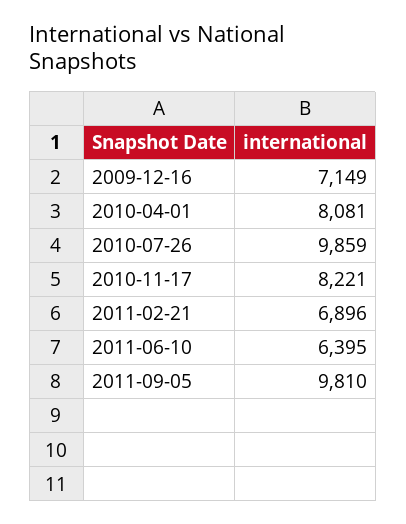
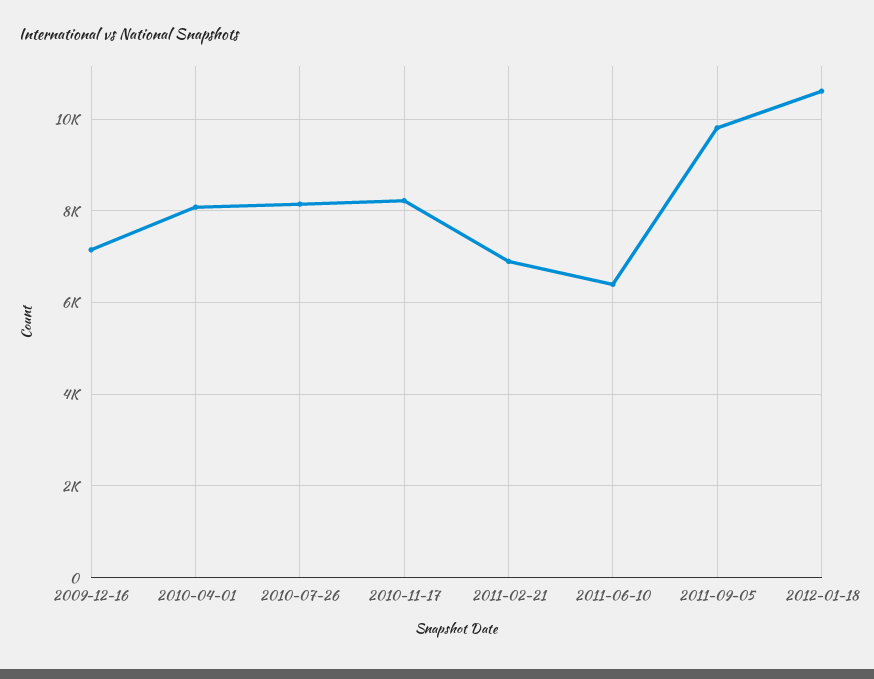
2010-07-26: 9859 -> 8200
2012-01-18: none -> 10600

